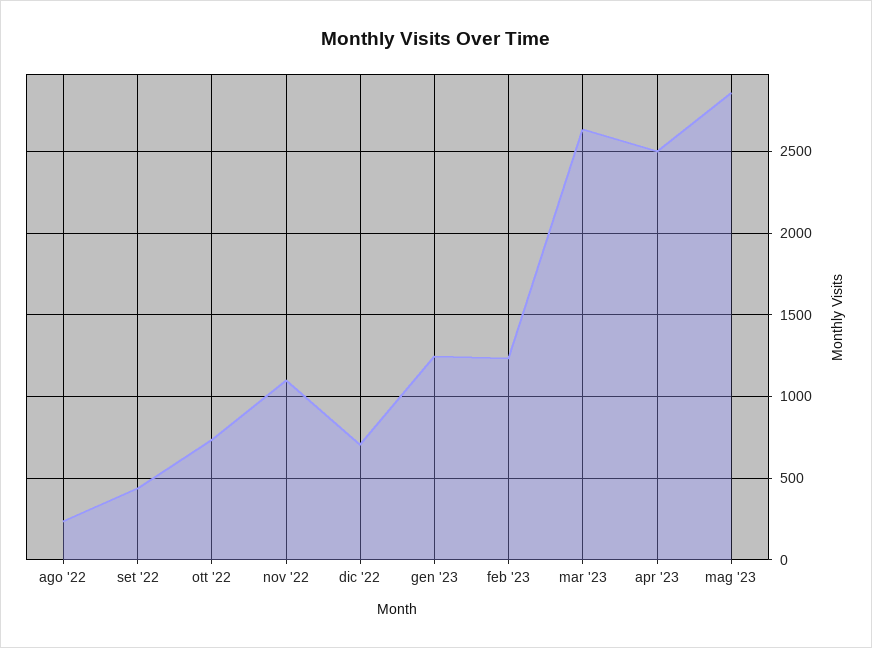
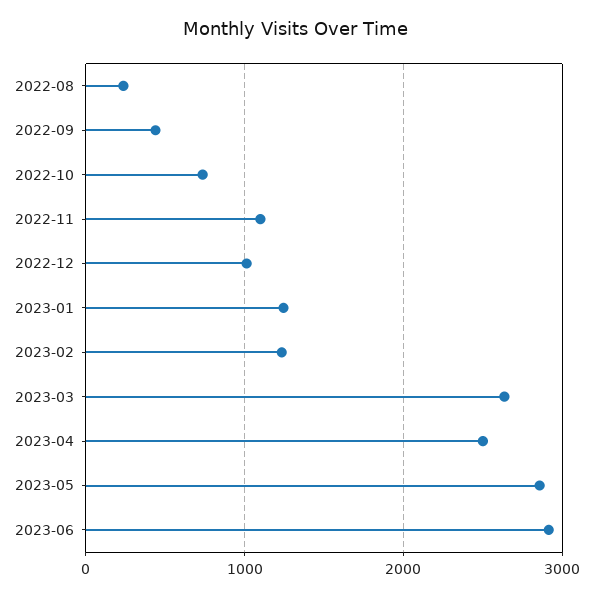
dic '22: 700 -> 1000
2023-06: none -> 2900

